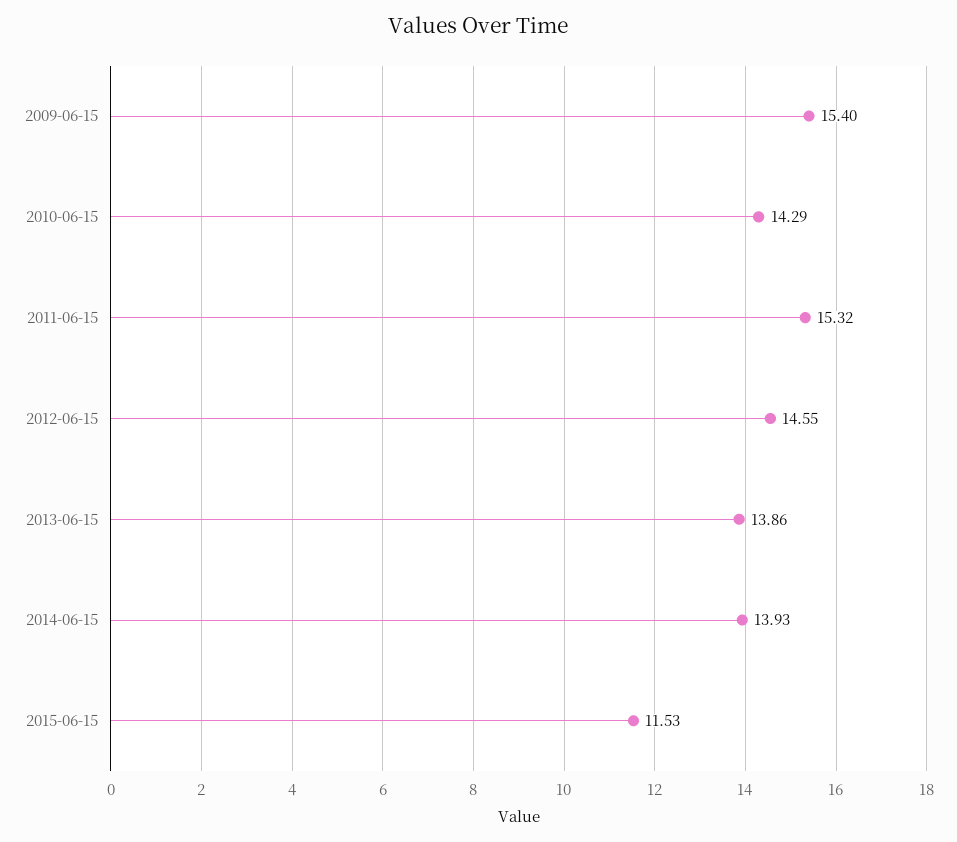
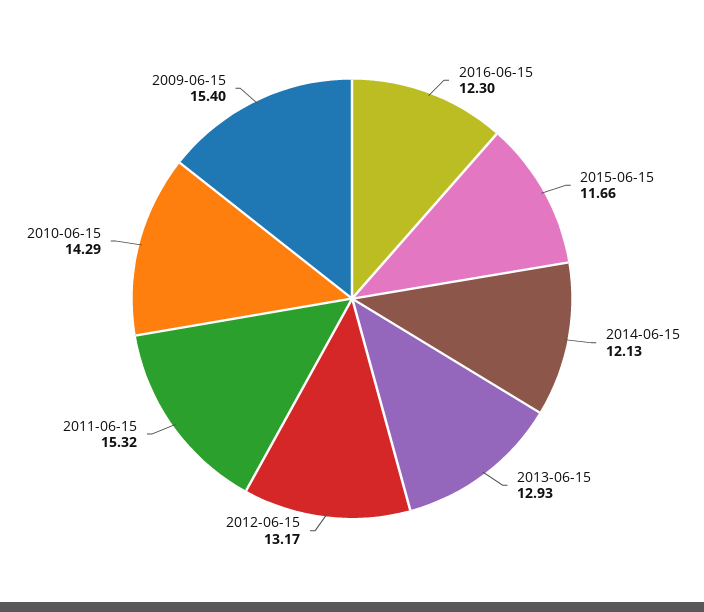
2012-06-15: 14.55 -> 13.17
2013-06-15: 13.86 -> 12.93
2014-06-15: 13.93 -> 12.13
2015-06-15: 11.53 -> 11.66
2016-06-15: none -> 12.3

